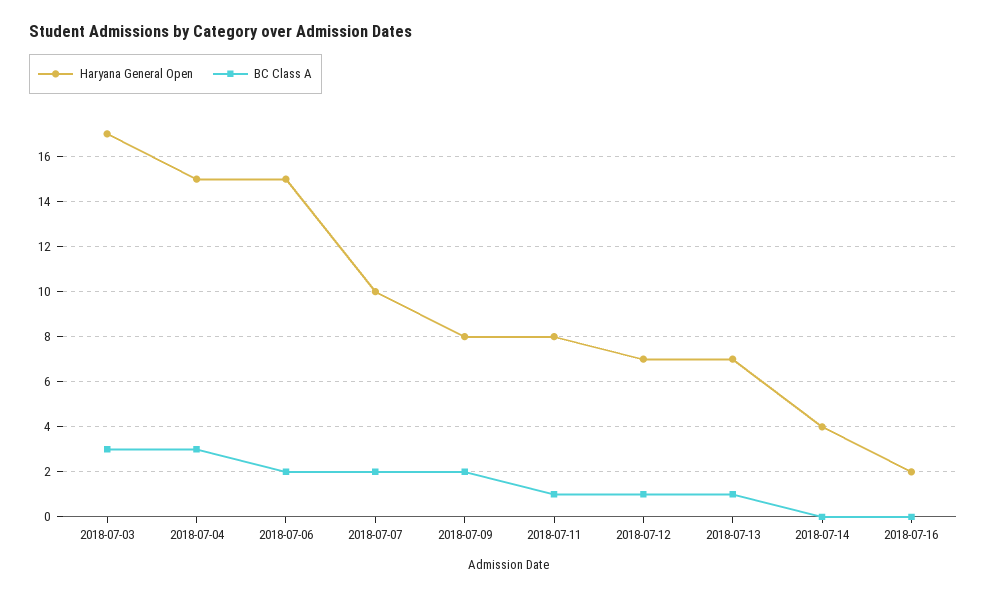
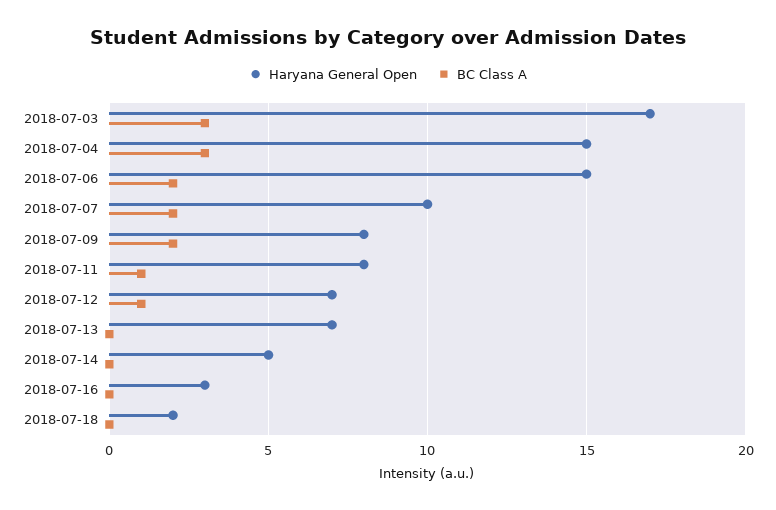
BC Class A, 2018-07-13: 1 -> 0
Haryana General Open, 2018-07-14: 4 -> 5
Haryana General Open, 2018-07-16: 2 -> 3
Haryana General Open, 2018-07-18: none -> 2
BC Class A, 2018-07-18: none -> 0

